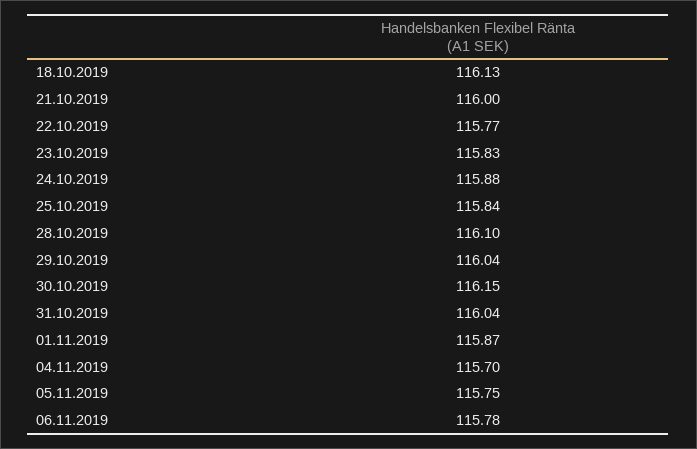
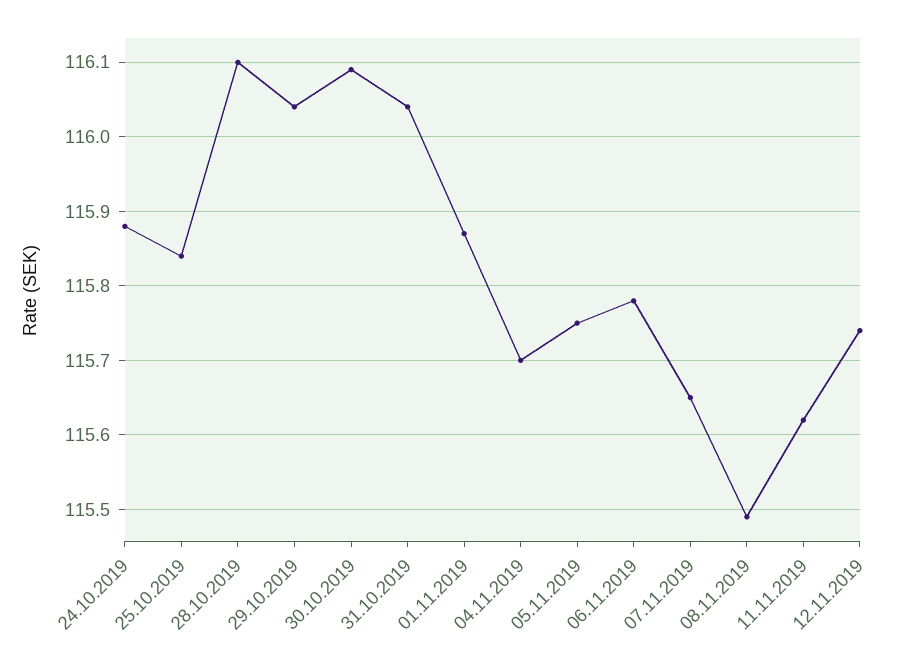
18.10.2019: 116.13 -> none
21.10.2019: 116 -> none
22.10.2019: 115.77 -> none
23.10.2019: 115.83 -> none
30.10.2019: 116.15 -> 116.09
07.11.2019: none -> 115.65
08.11.2019: none -> 115.49
11.11.2019: none -> 115.62
12.11.2019: none -> 115.74

